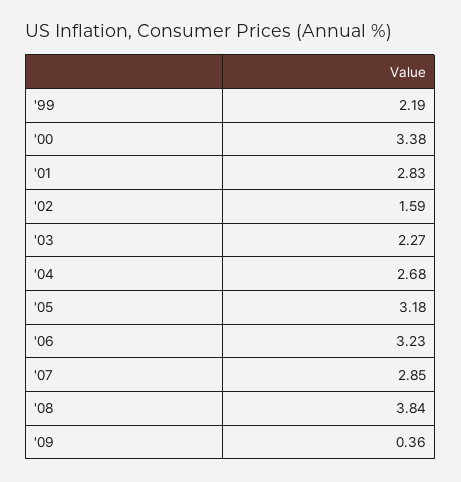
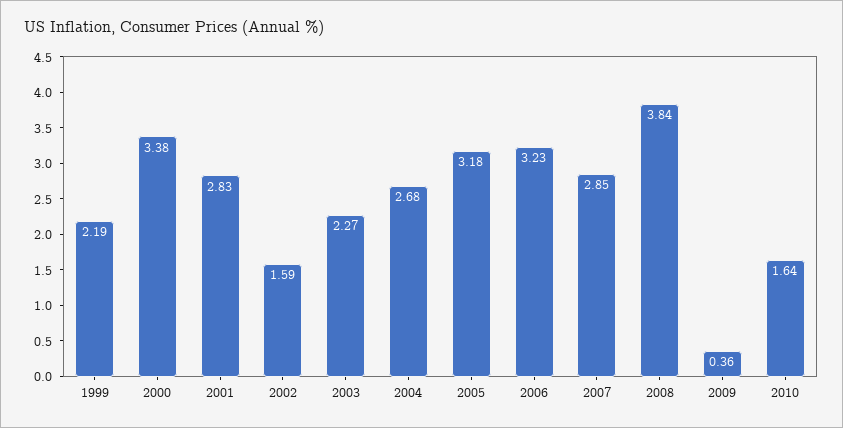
2010: none -> 1.64

